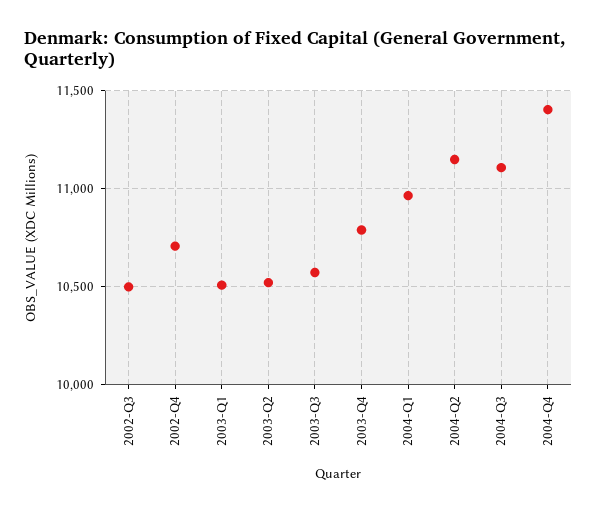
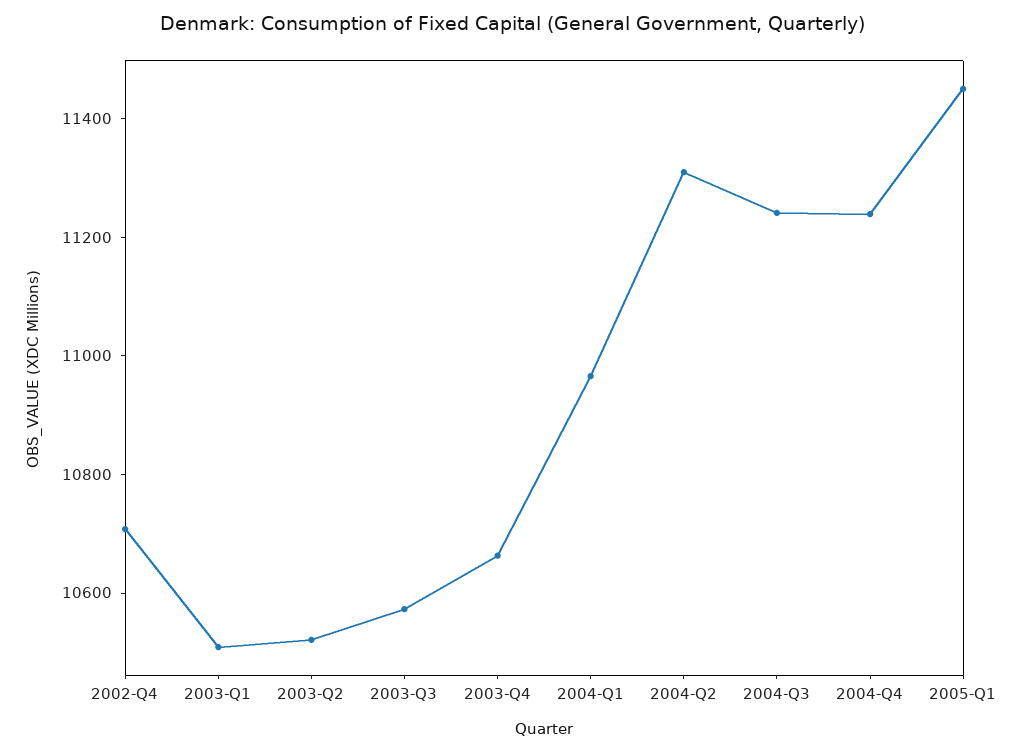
2002-Q3: 10500 -> none
2003-Q4: 10800 -> 10650
2004-Q2: 11150 -> 11300
2004-Q3: 11100 -> 11250
2004-Q4: 11400 -> 11250
2005-Q1: none -> 11450

